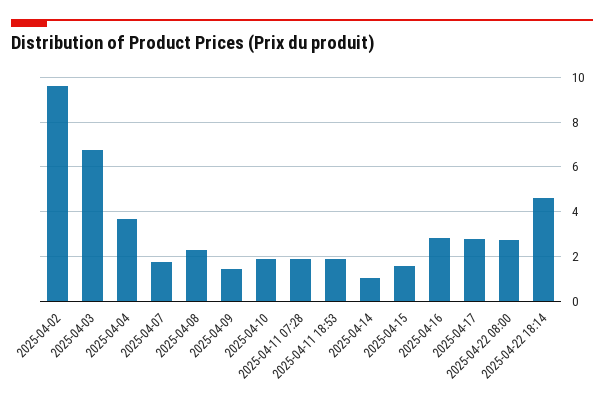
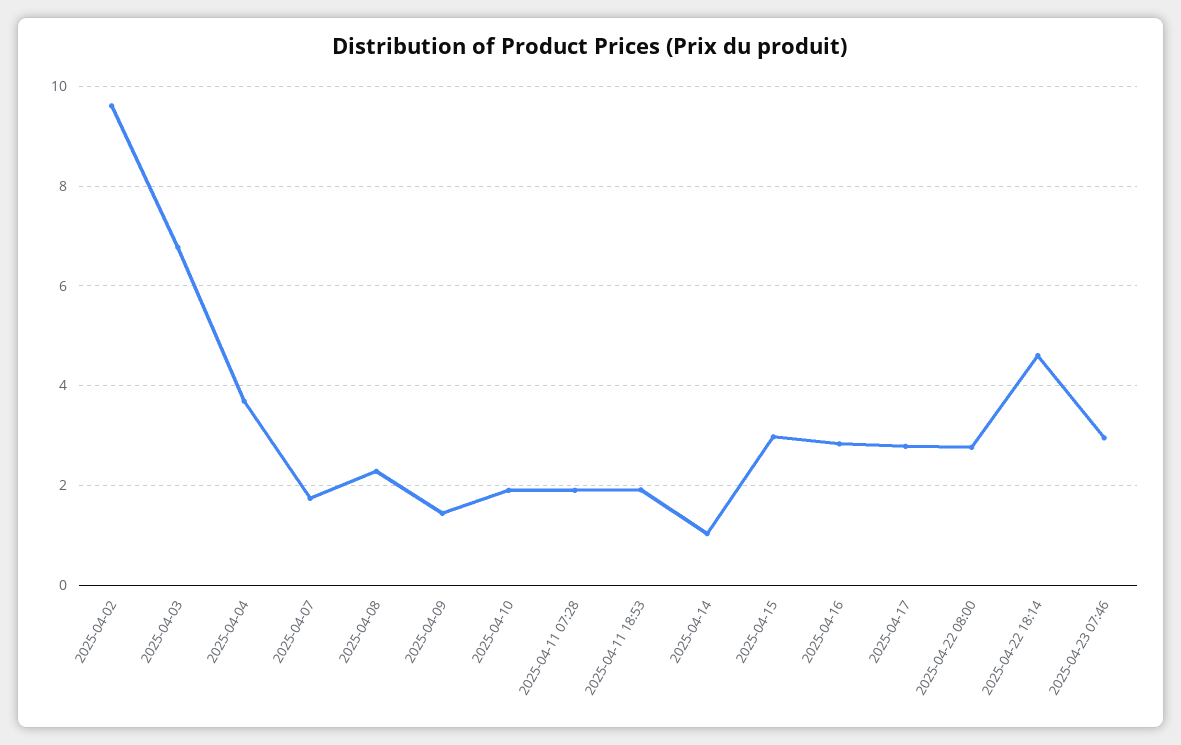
2025-04-15: 1.5 -> 3
2025-04-23 07:46: none -> 3

